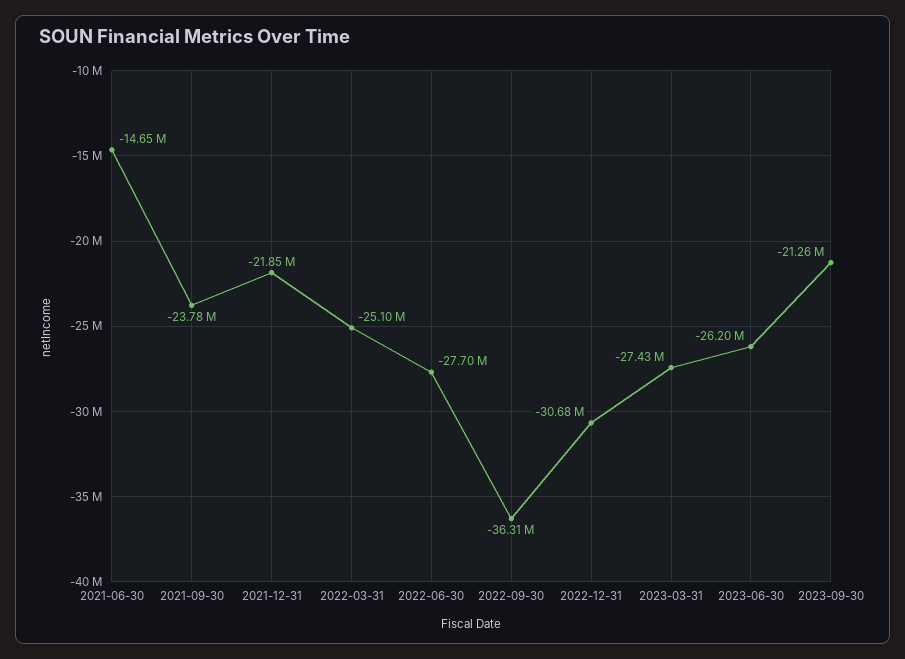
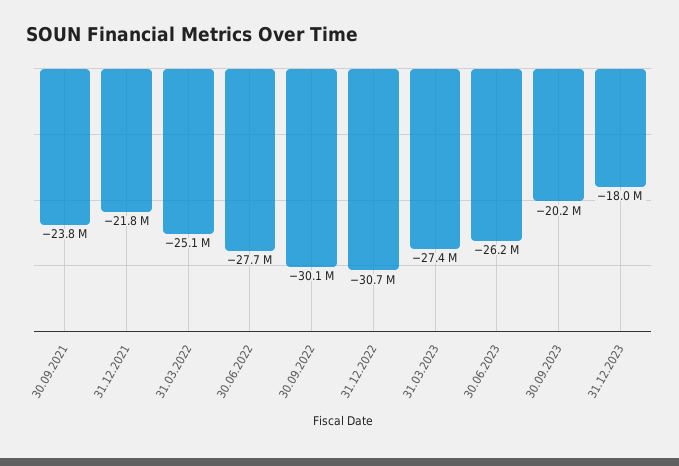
2021-06-30: -14650000 -> none
2022-09-30: -36310000 -> -30100000
2023-09-30: -21260000 -> -20200000
31.12.2023: none -> -18000000

